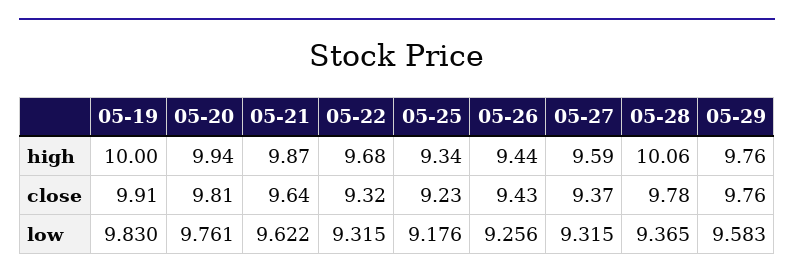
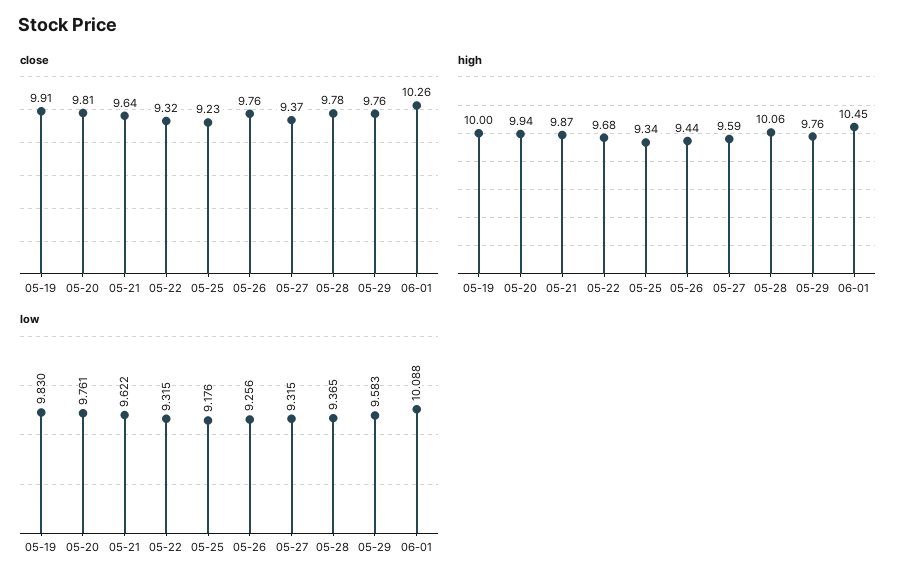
close, 05-26: 9.43 -> 9.76
close, 06-01: none -> 10.26
high, 06-01: none -> 10.45
low, 06-01: none -> 10.088

